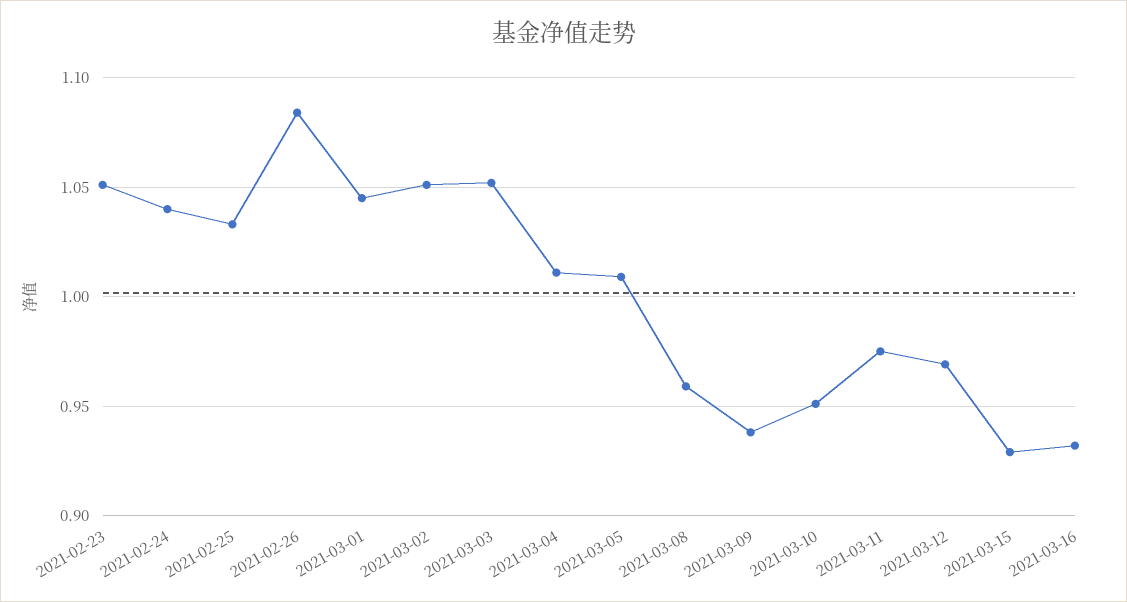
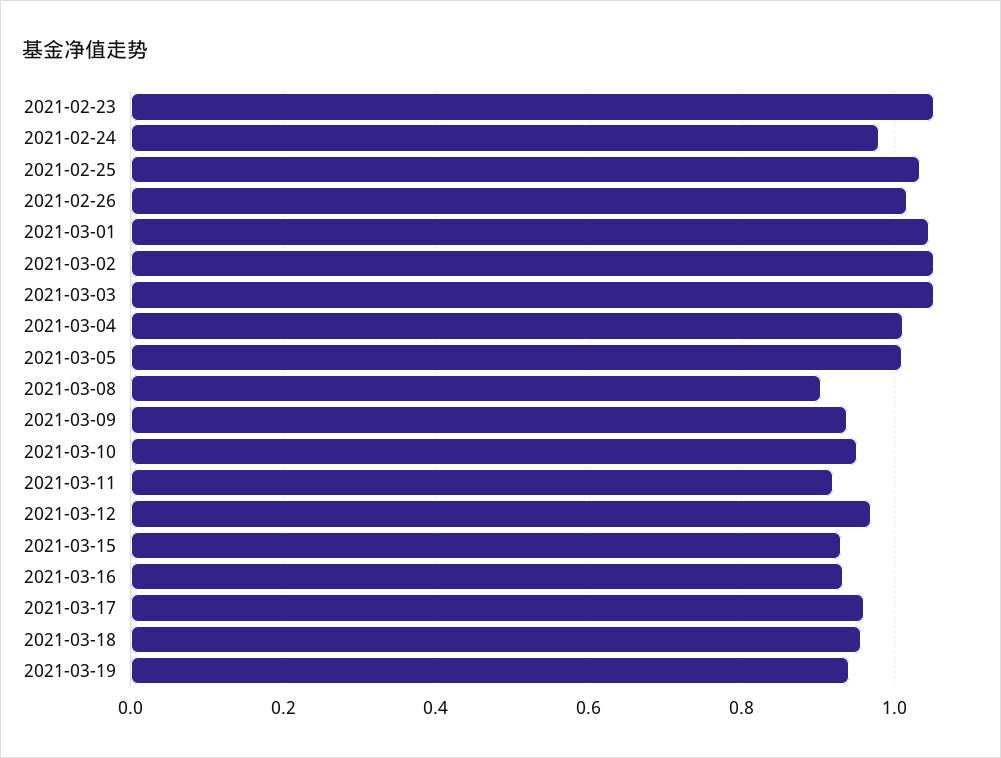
2021-02-24: 1.04 -> 0.98
2021-02-26: 1.085 -> 1.02
2021-03-08: 0.96 -> 0.9
2021-03-11: 0.975 -> 0.92
2021-03-17: none -> 0.96
2021-03-18: none -> 0.96
2021-03-19: none -> 0.94

